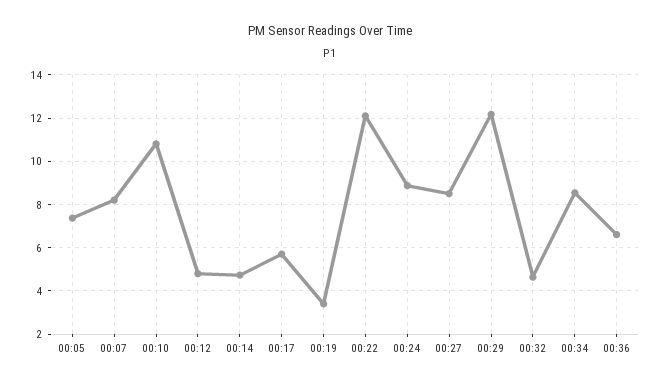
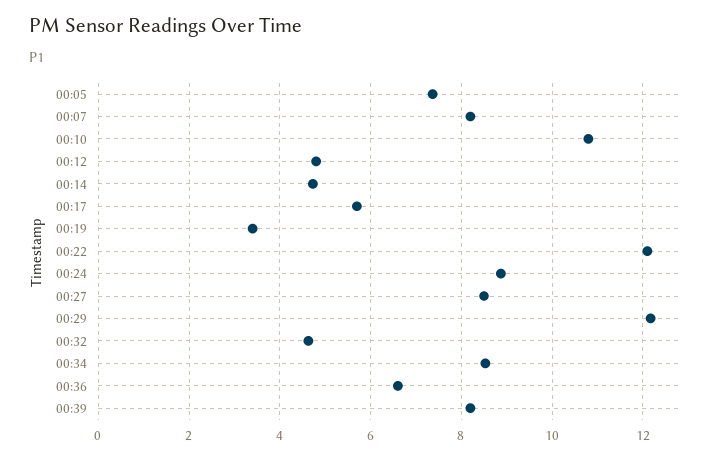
00:39: none -> 8.2

